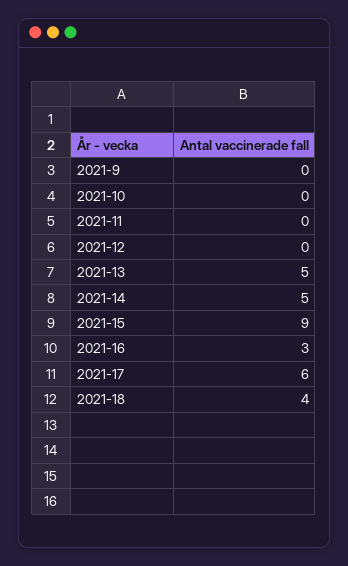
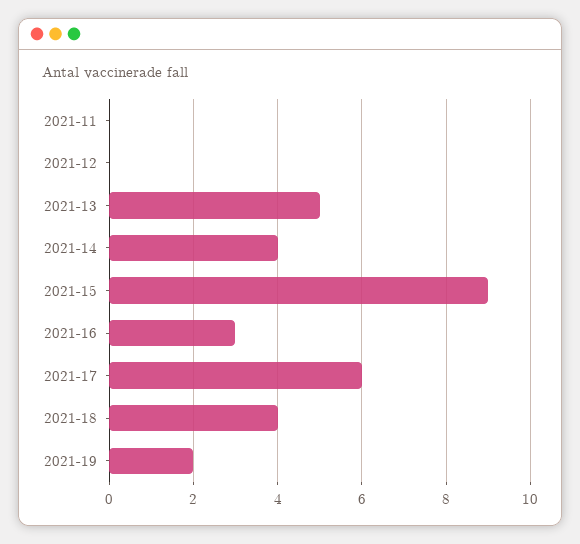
2021-9: 0 -> none
2021-10: 0 -> none
2021-14: 5 -> 4
2021-19: none -> 2

